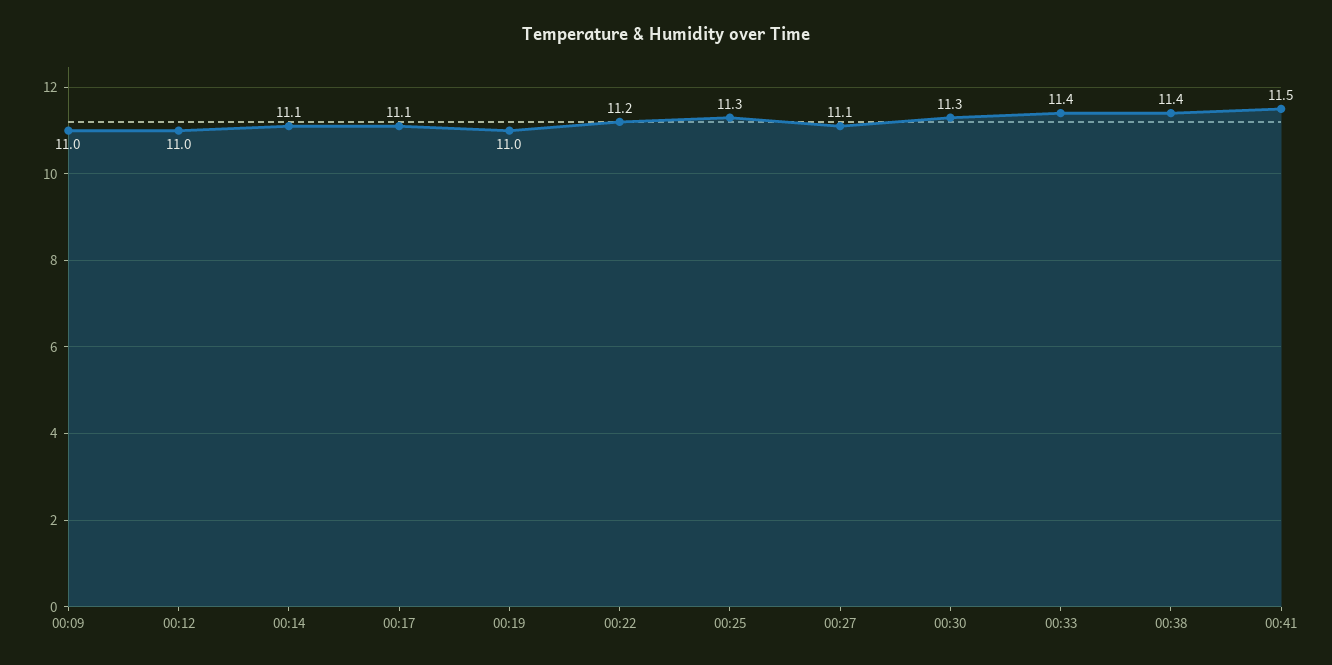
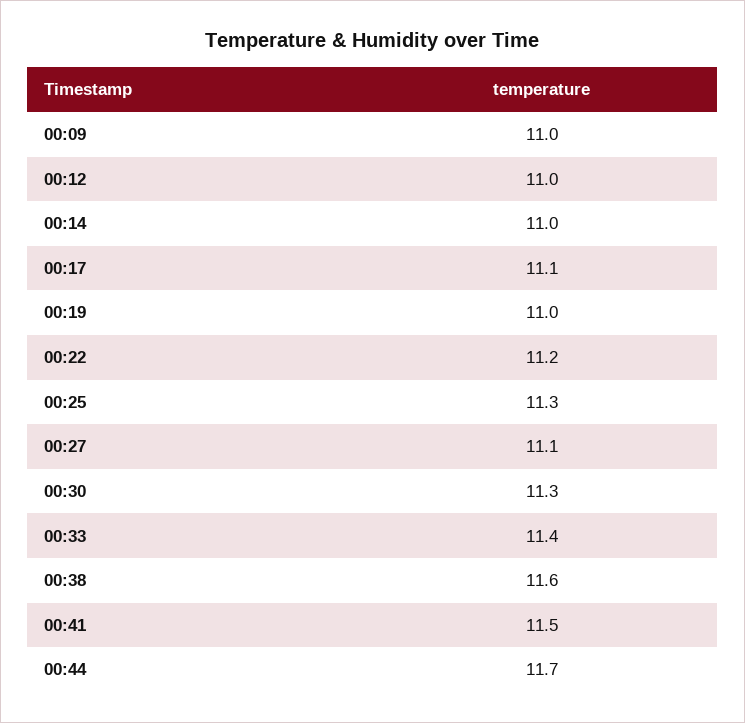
00:14: 11.1 -> 11
00:38: 11.4 -> 11.6
00:44: none -> 11.7

